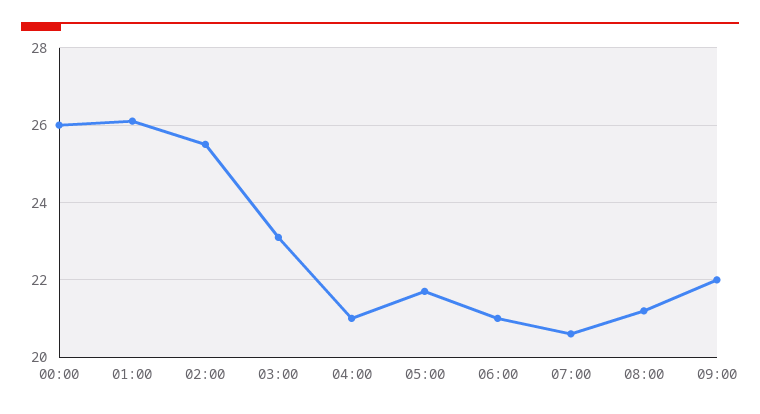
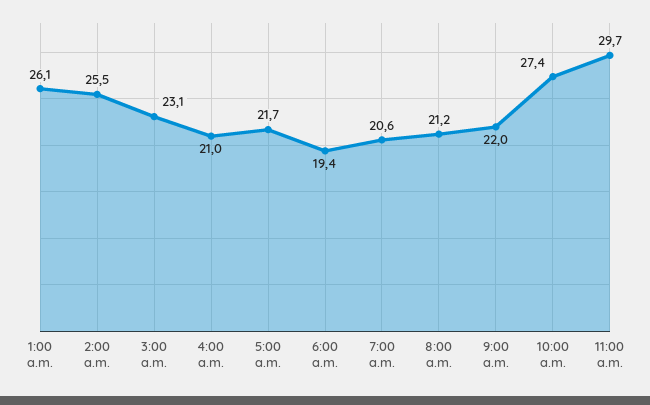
00:00: 26 -> none
06:00: 21 -> 19.4
10:00 a.m.: none -> 27.4
11:00 a.m.: none -> 29.7

